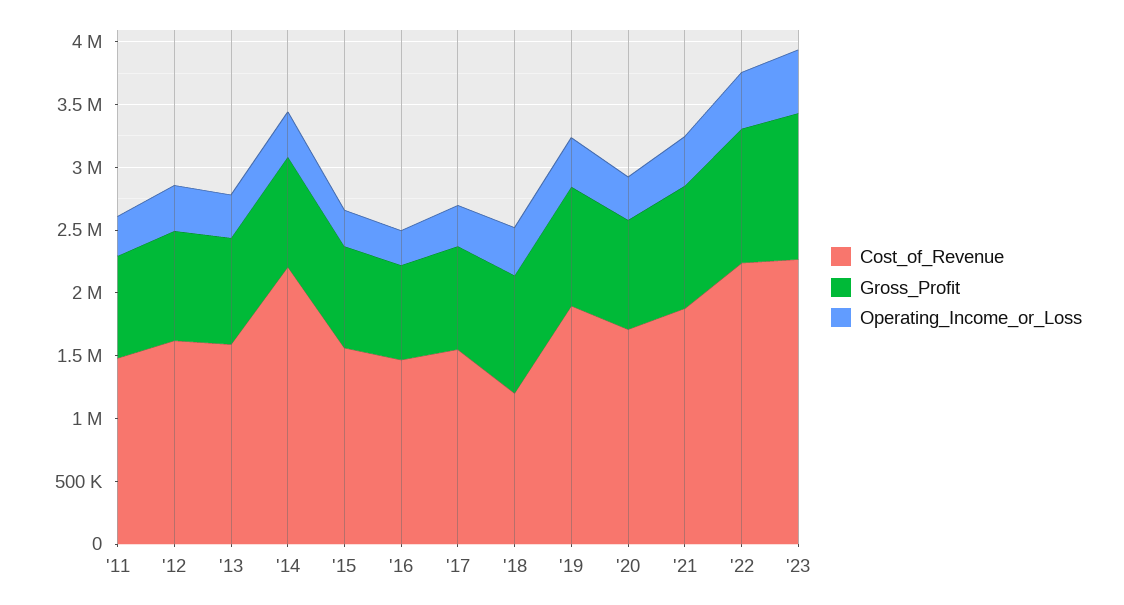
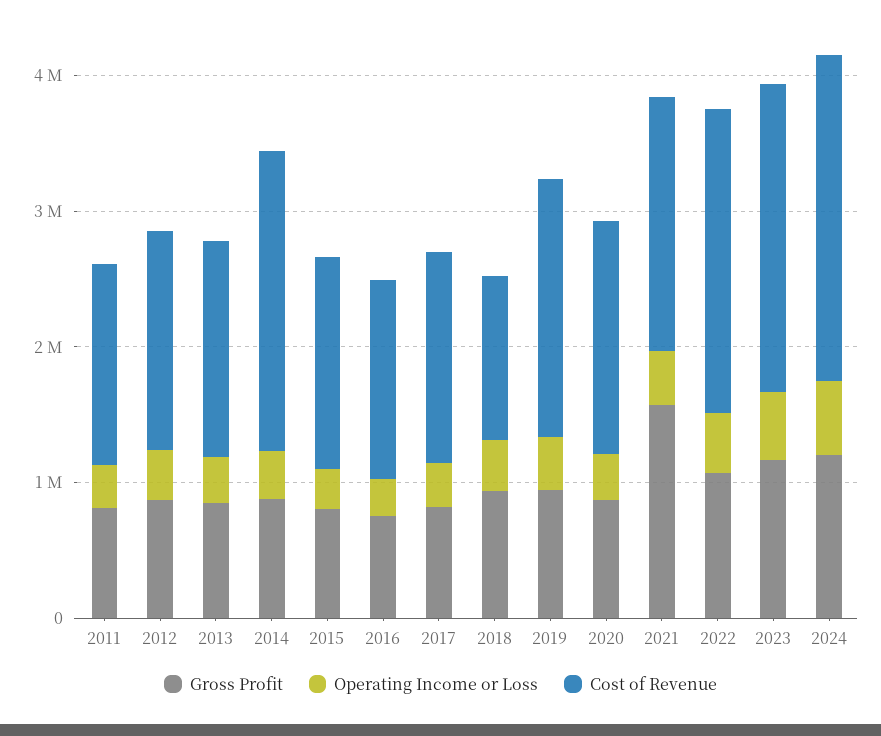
Gross_Profit, '21: 1000000 -> 1600000
Gross_Profit, 2024: none -> 1200000
Operating_Income_or_Loss, 2024: none -> 600000
Cost_of_Revenue, 2024: none -> 2400000

